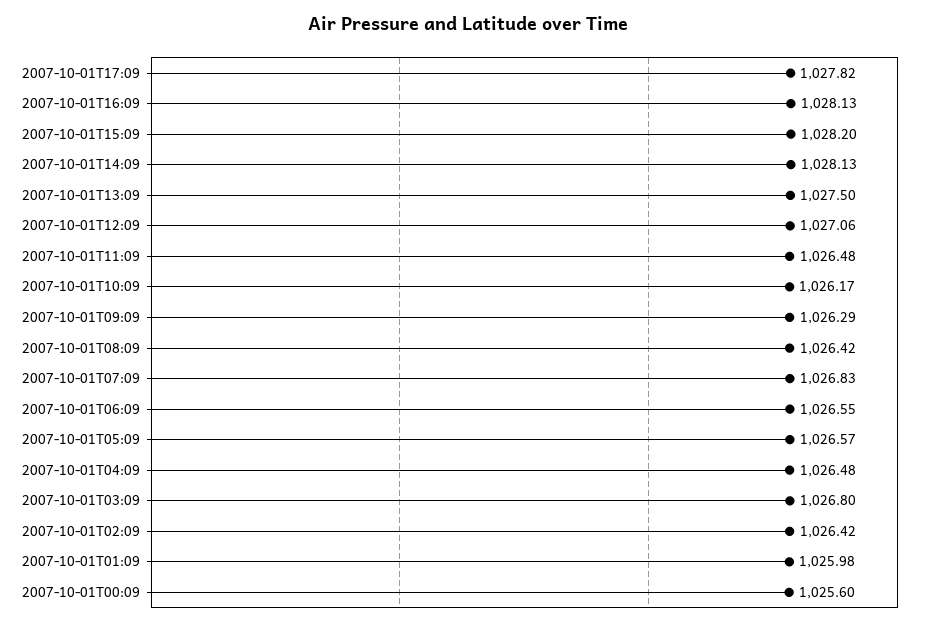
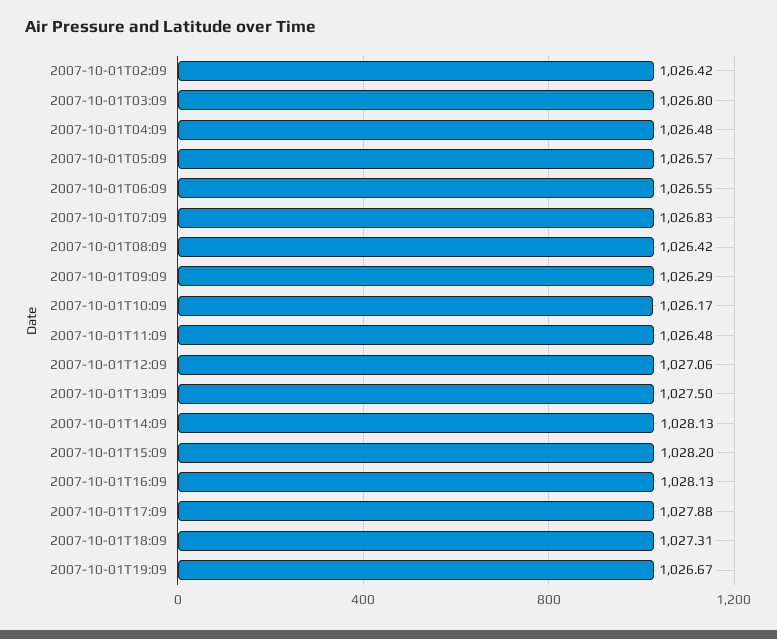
2007-10-01T17:09: 1027.82 -> 1027.88
2007-10-01T01:09: 1025.98 -> none
2007-10-01T00:09: 1025.6 -> none
2007-10-01T18:09: none -> 1027.31
2007-10-01T19:09: none -> 1026.67

